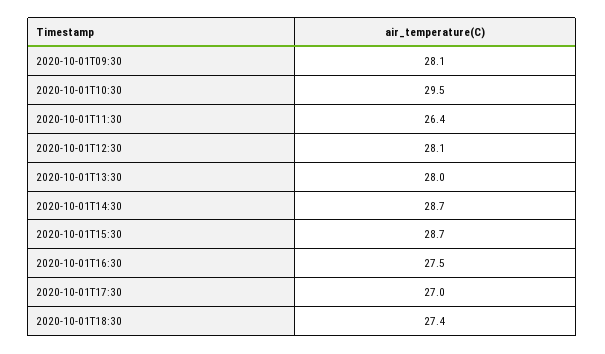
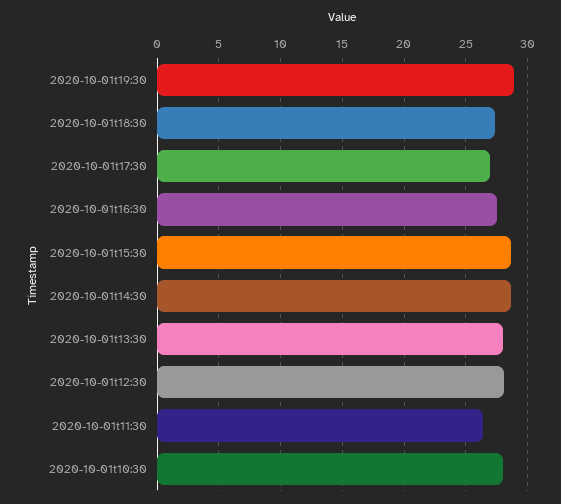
2020-10-01T09:30: 28.1 -> none
2020-10-01T10:30: 29.5 -> 28
2020-10-01t19:30: none -> 29

